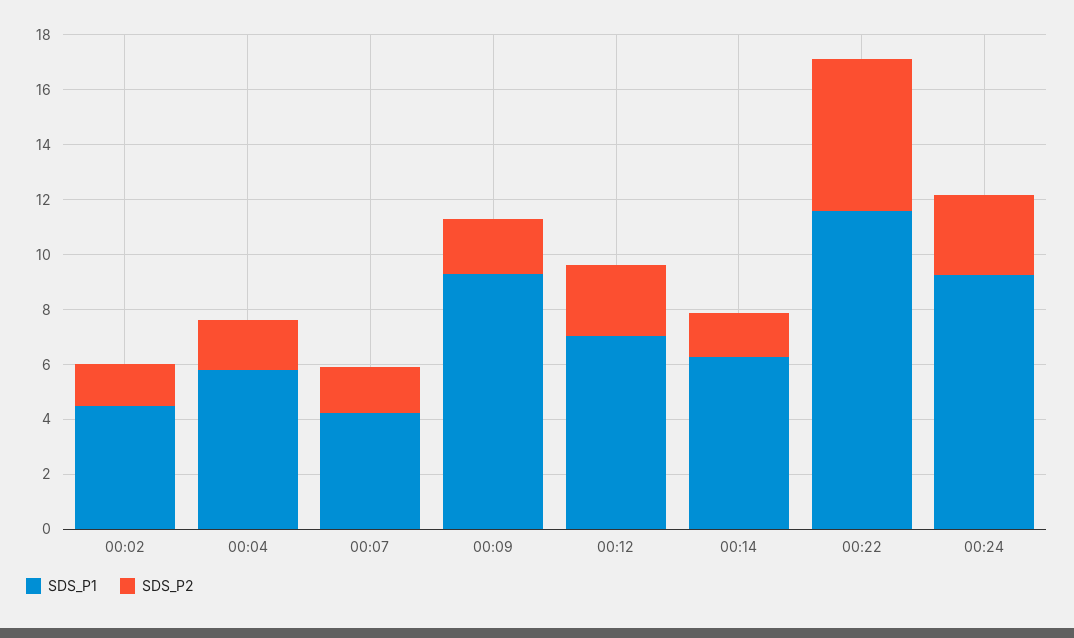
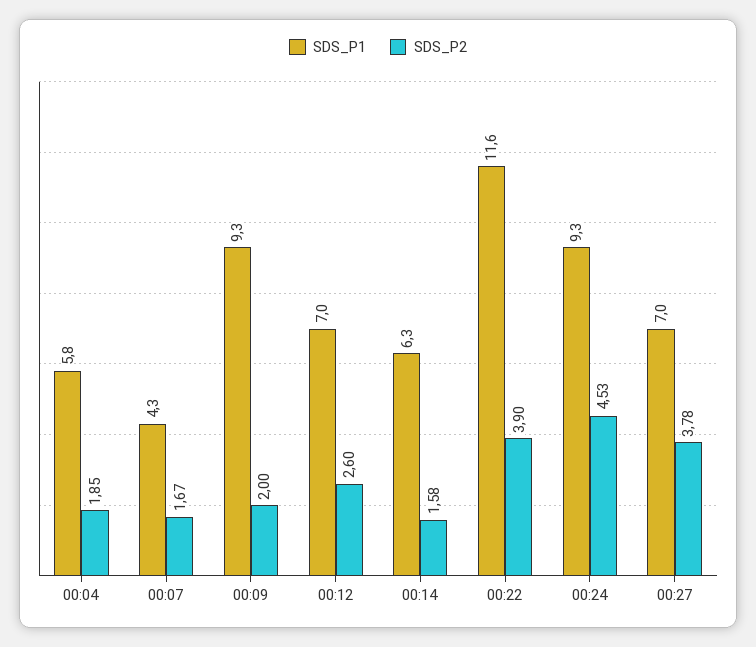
SDS_P1, 00:02: 4.5 -> none
SDS_P2, 00:02: 1.5 -> none
SDS_P2, 00:22: 5.5 -> 3.9
SDS_P2, 00:24: 3 -> 4.53
SDS_P1, 00:27: none -> 7
SDS_P2, 00:27: none -> 3.78

